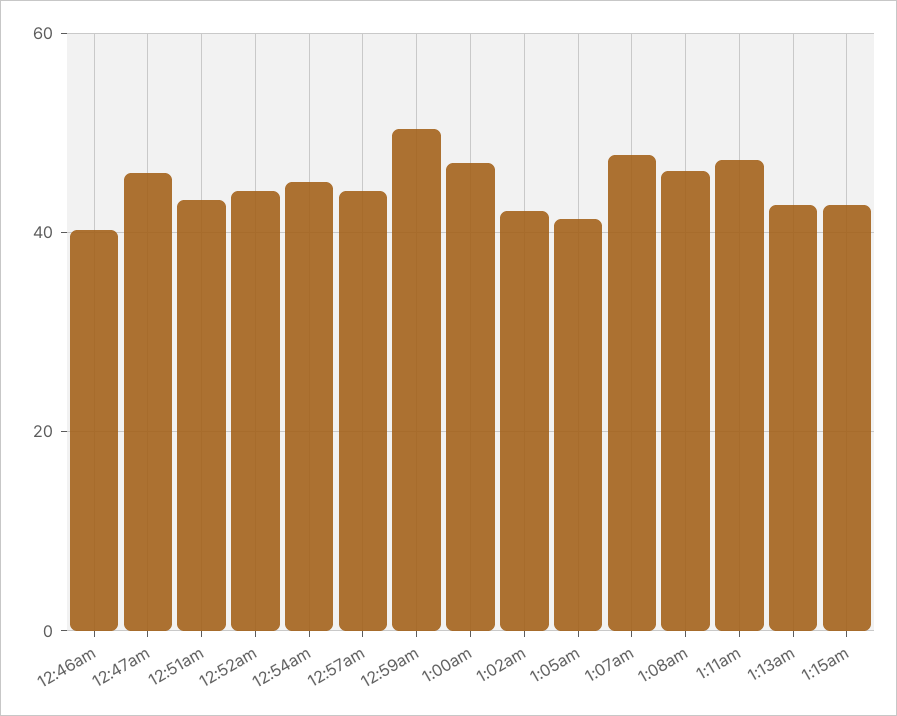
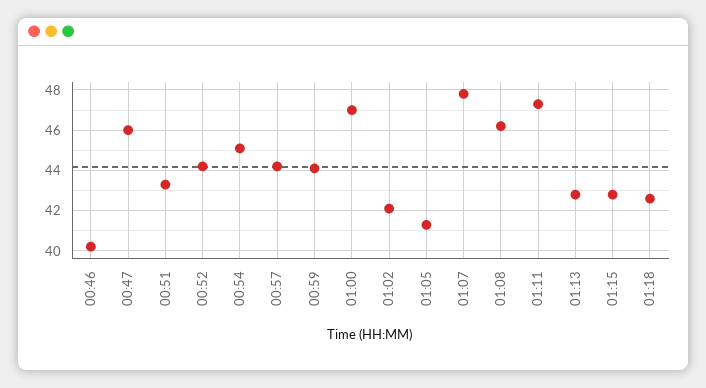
12:59am: 50 -> 44
01:18: none -> 42.5

